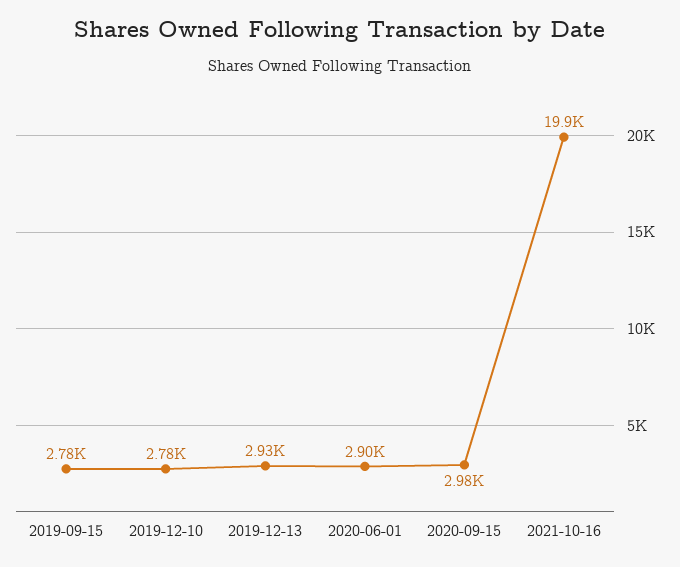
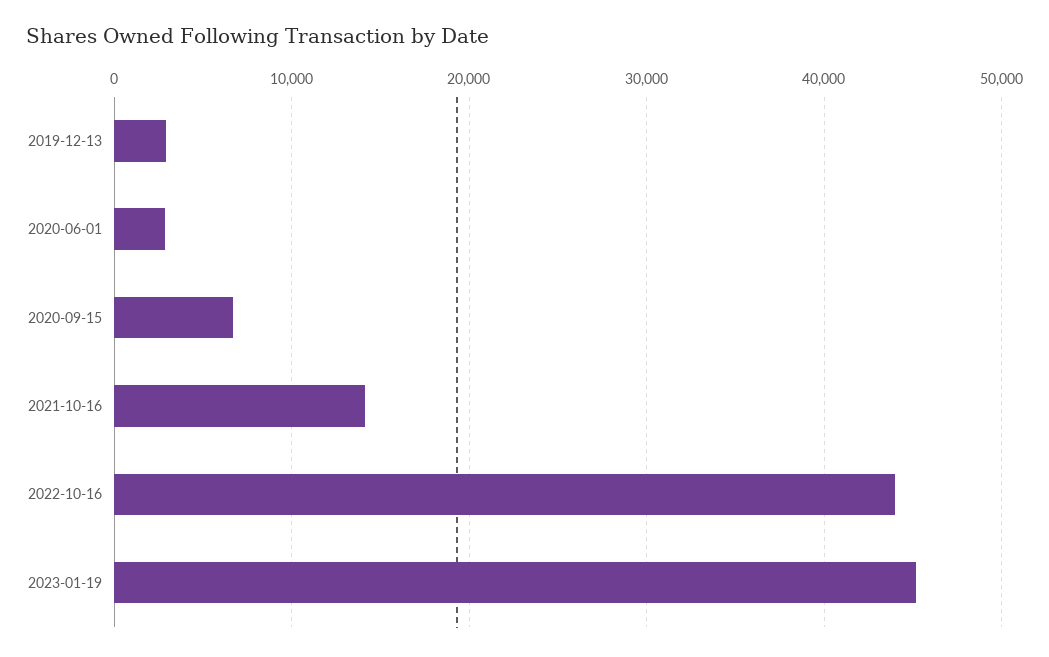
2019-09-15: 2780 -> none
2019-12-10: 2780 -> none
2020-09-15: 2980 -> 7000
2021-10-16: 19900 -> 14000
2022-10-16: none -> 44000
2023-01-19: none -> 45000

